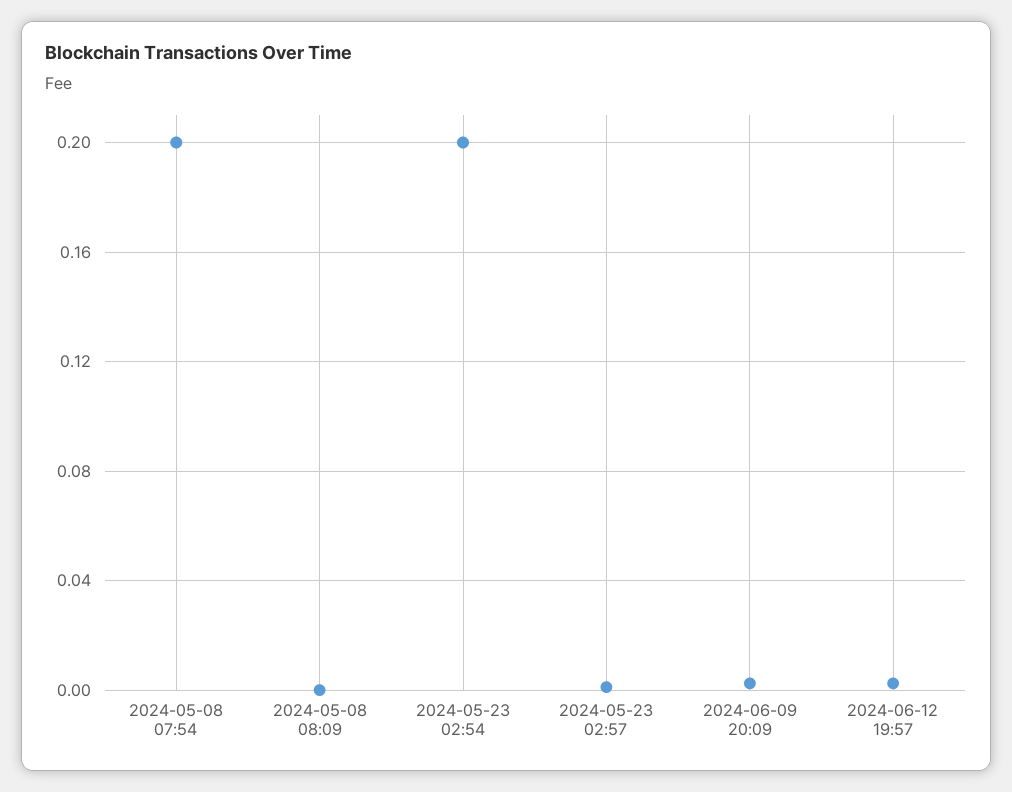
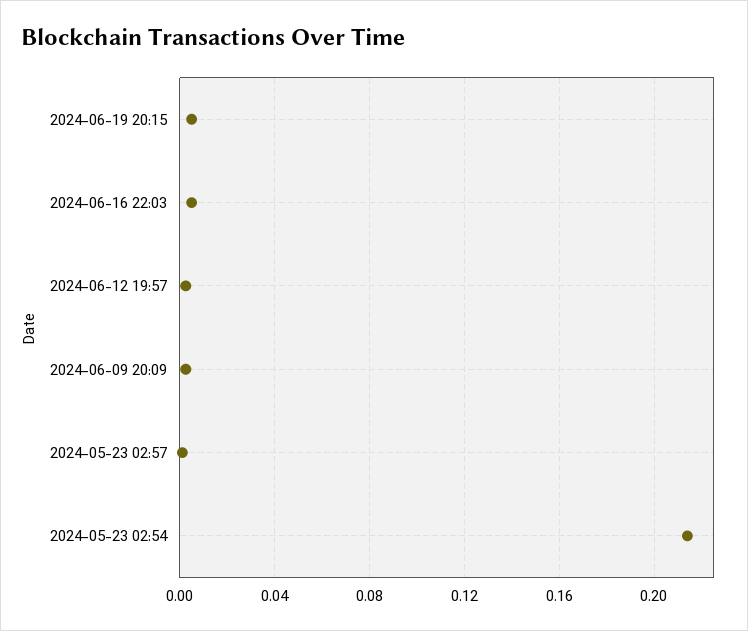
2024-05-08 07:54: 0.2 -> none
2024-05-08 08:09: 0 -> none
2024-05-23 02:54: 0.2 -> 0.215
2024-06-19 20:15: none -> 0.005
2024-06-16 22:03: none -> 0.005

